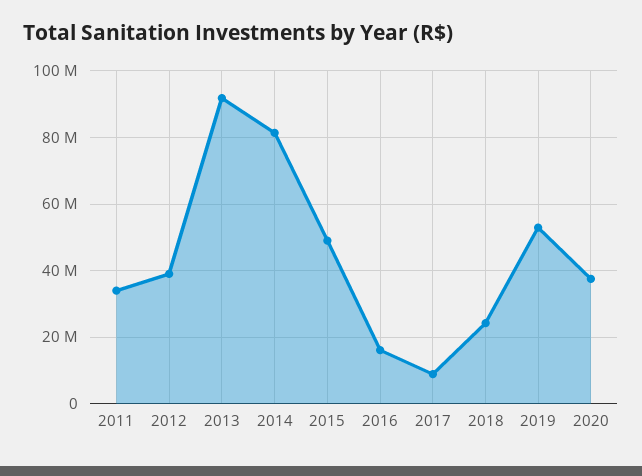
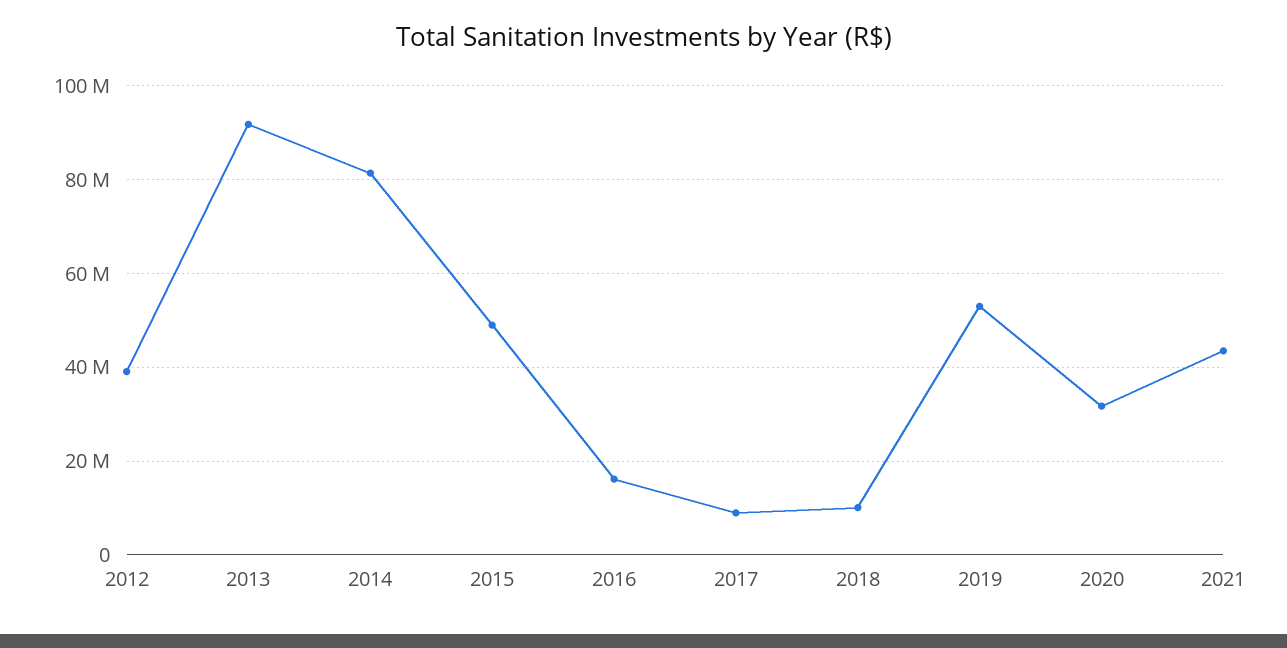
2011: 34000000 -> none
2018: 24000000 -> 10000000
2020: 38000000 -> 32000000
2021: none -> 44000000

